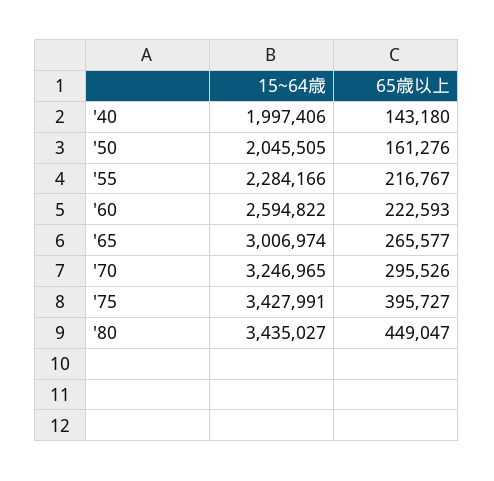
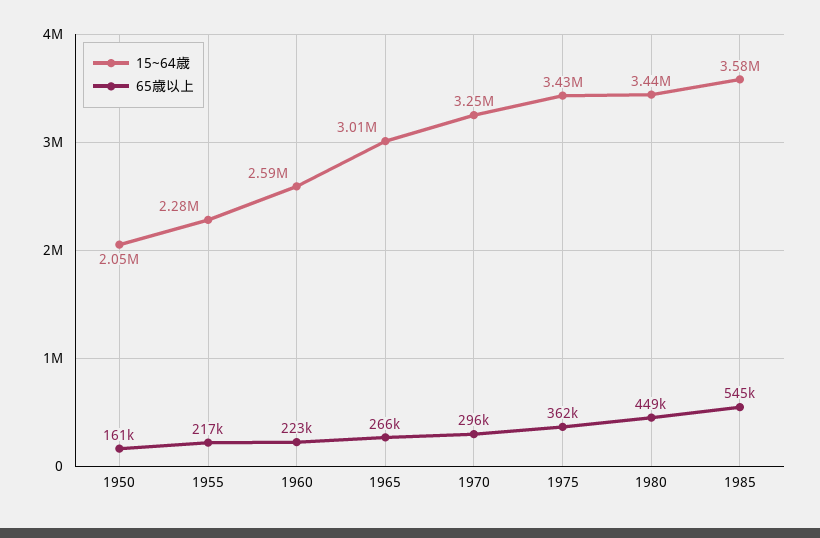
15~64歳, '40: 1997406 -> none
65歳以上, '40: 143180 -> none
65歳以上, '75: 395727 -> 362000
15~64歳, 1985: none -> 3580000
65歳以上, 1985: none -> 545000

